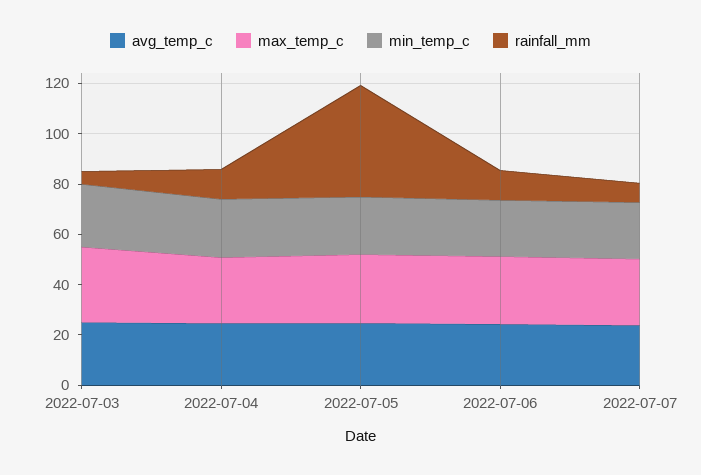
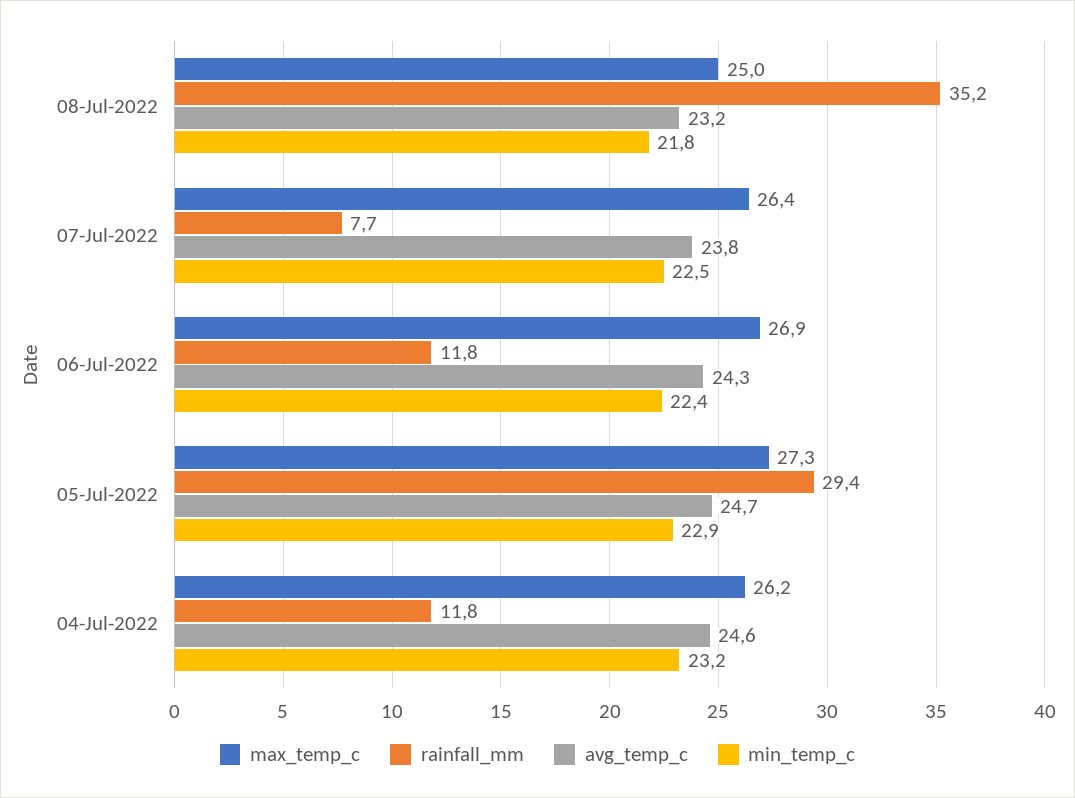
avg_temp_c, 2022-07-03: 25 -> none
max_temp_c, 2022-07-03: 30 -> none
min_temp_c, 2022-07-03: 25 -> none
rainfall_mm, 2022-07-03: 5 -> none
rainfall_mm, 2022-07-05: 45 -> 29.4
max_temp_c, 08-Jul-2022: none -> 25
rainfall_mm, 08-Jul-2022: none -> 35.2
avg_temp_c, 08-Jul-2022: none -> 23.2
min_temp_c, 08-Jul-2022: none -> 21.8

